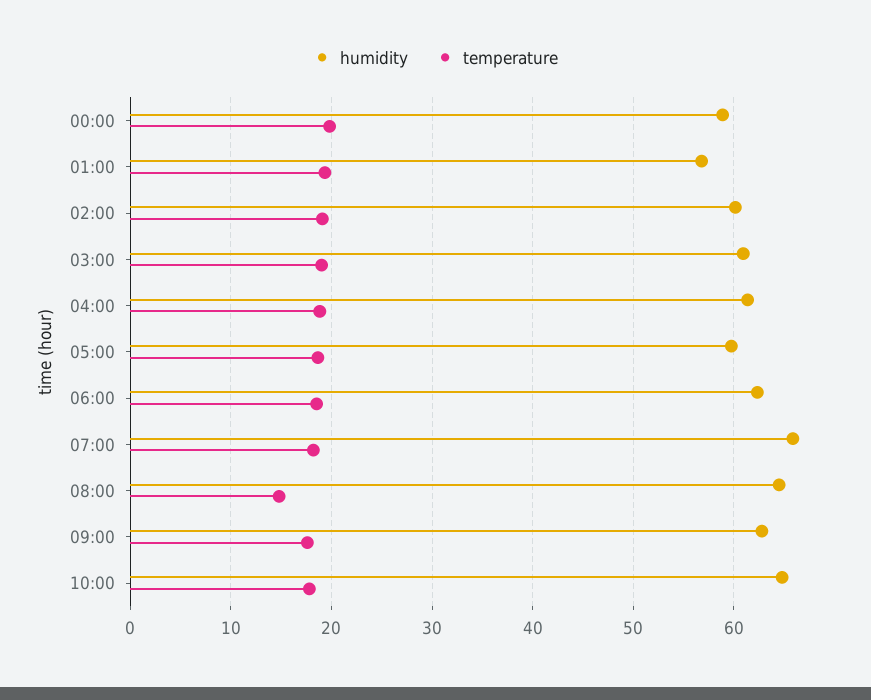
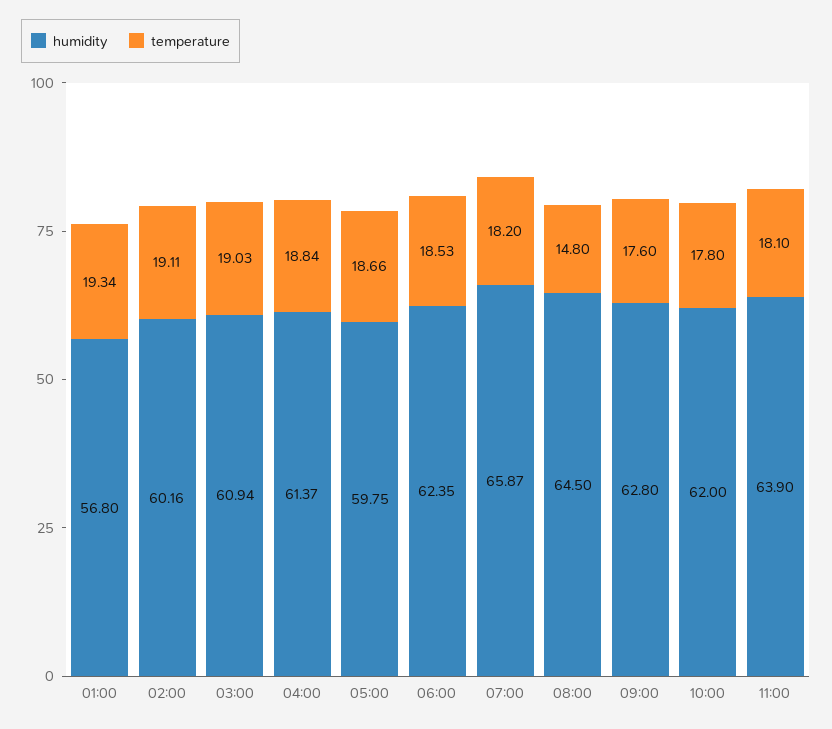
humidity, 00:00: 59 -> none
temperature, 00:00: 20 -> none
humidity, 10:00: 65 -> 62
humidity, 11:00: none -> 63.9
temperature, 11:00: none -> 18.1

